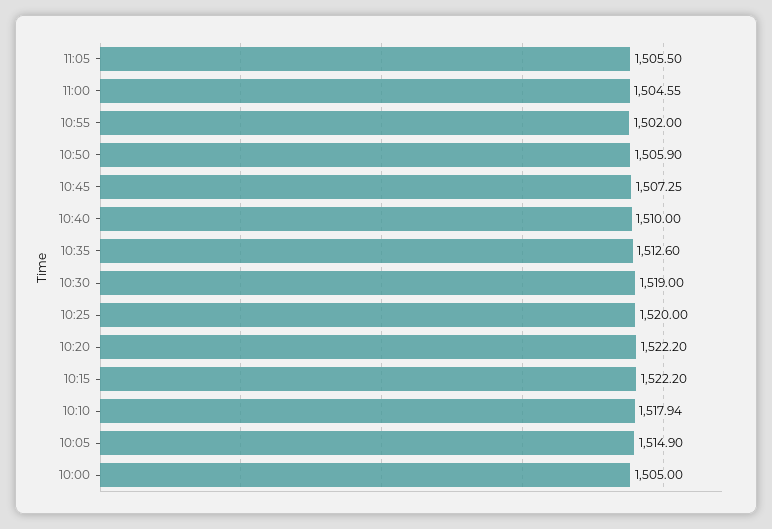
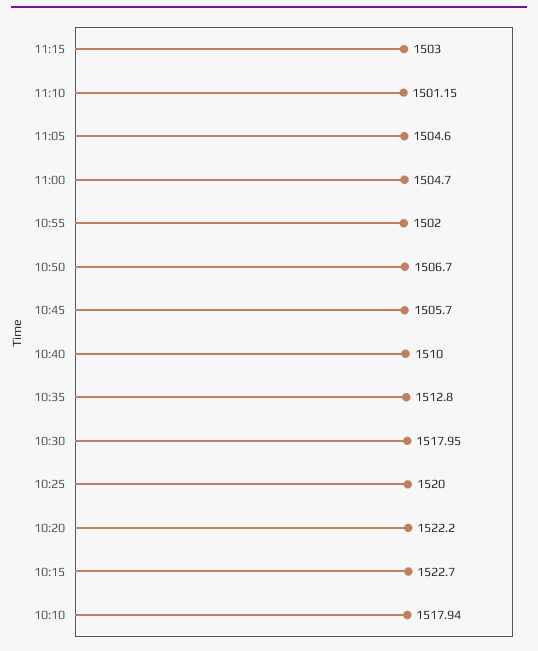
11:05: 1505.5 -> 1504.6
11:00: 1504.55 -> 1504.7
10:50: 1505.9 -> 1506.7
10:45: 1507.25 -> 1505.7
10:35: 1512.6 -> 1512.8
10:30: 1519 -> 1517.95
10:15: 1522.2 -> 1522.7
10:05: 1514.9 -> none
10:00: 1505 -> none
11:15: none -> 1503
11:10: none -> 1501.15

